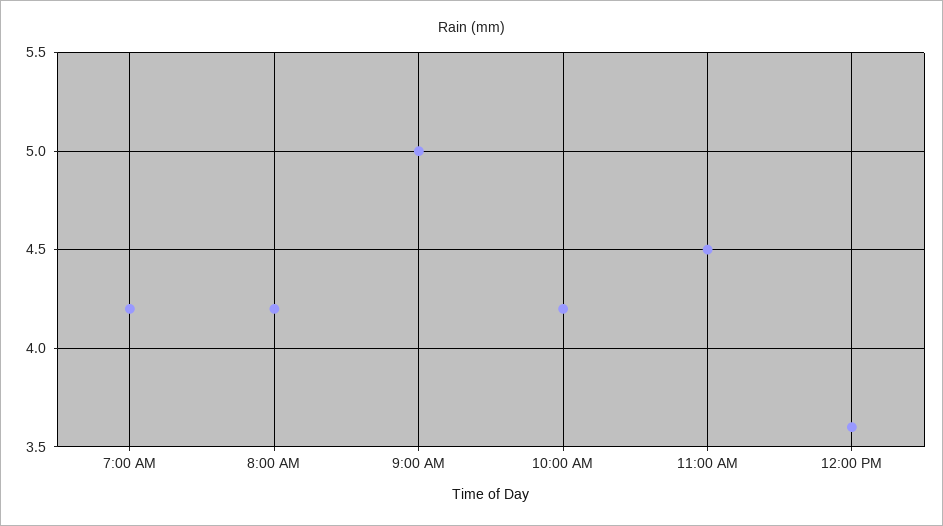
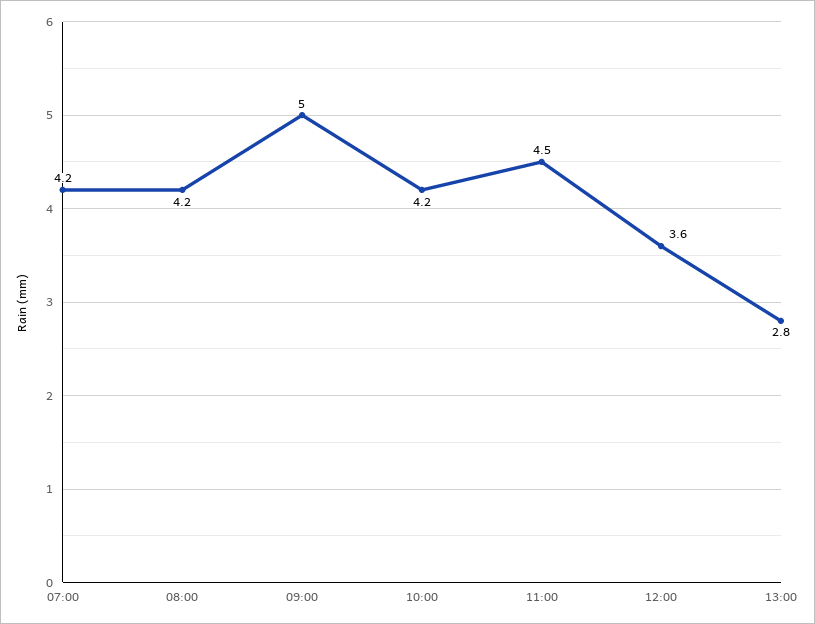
13:00: none -> 2.8

